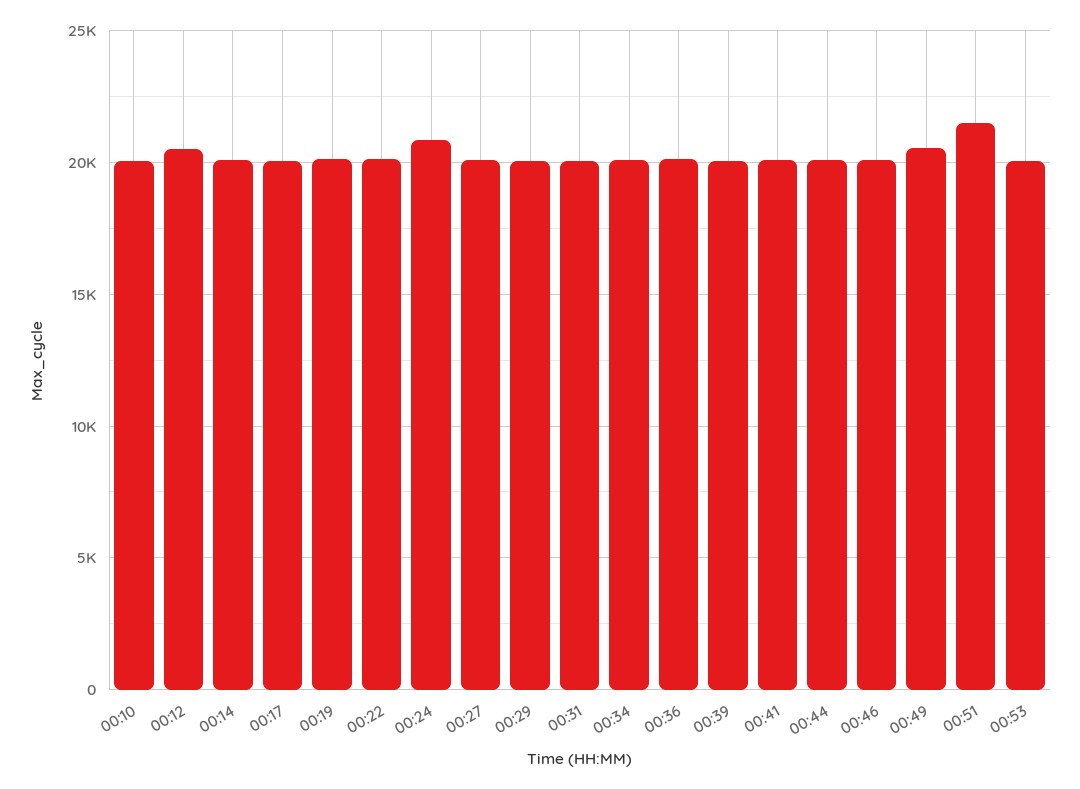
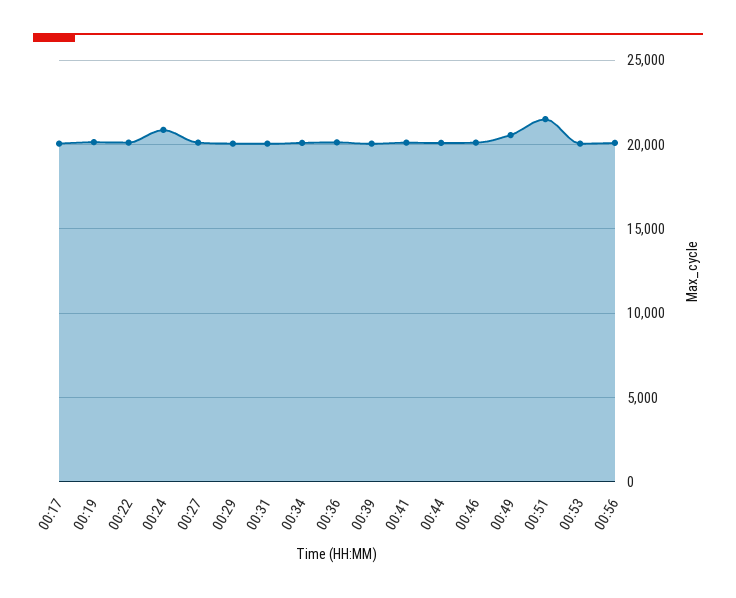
00:10: 20000 -> none
00:12: 20500 -> none
00:14: 20000 -> none
00:56: none -> 20000

